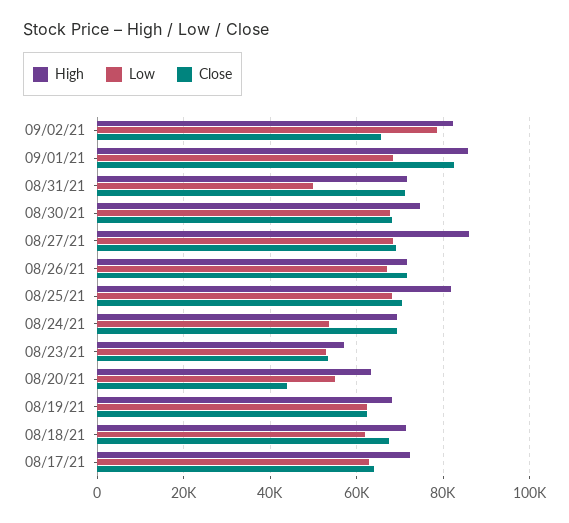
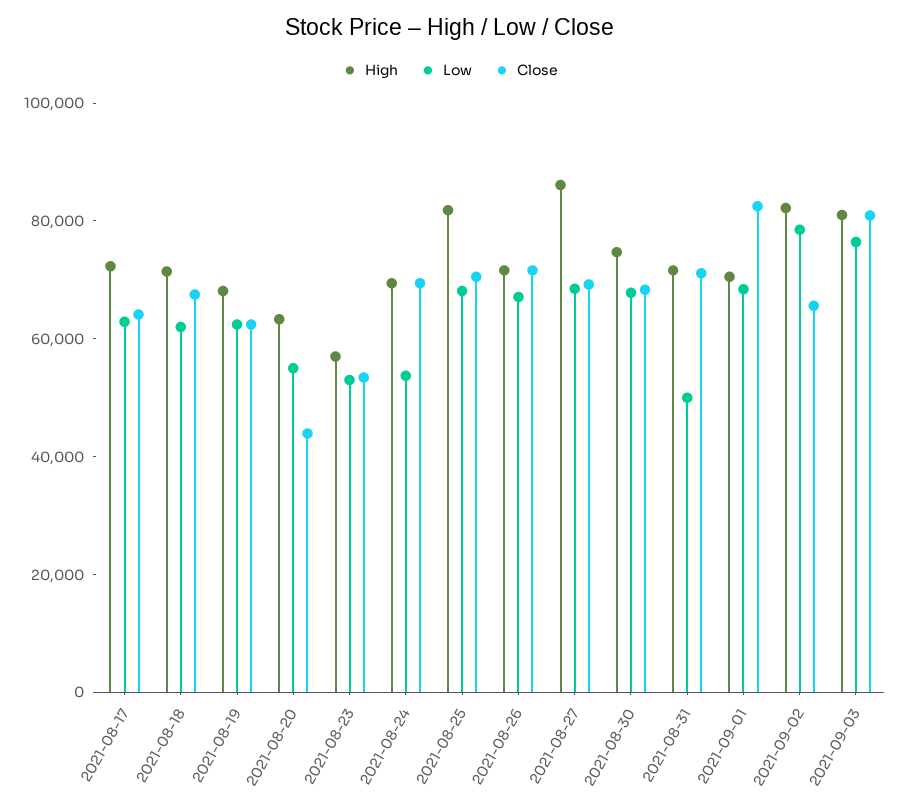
High, 09/01/21: 86000 -> 70000
High, 2021-09-03: none -> 80000
Low, 2021-09-03: none -> 75000
Close, 2021-09-03: none -> 80000

